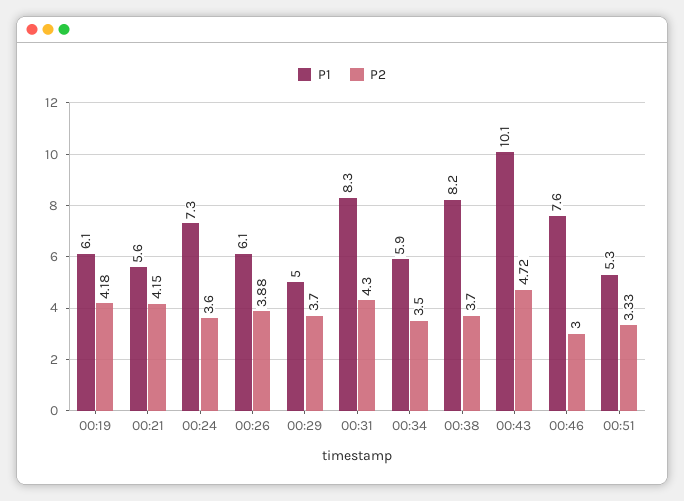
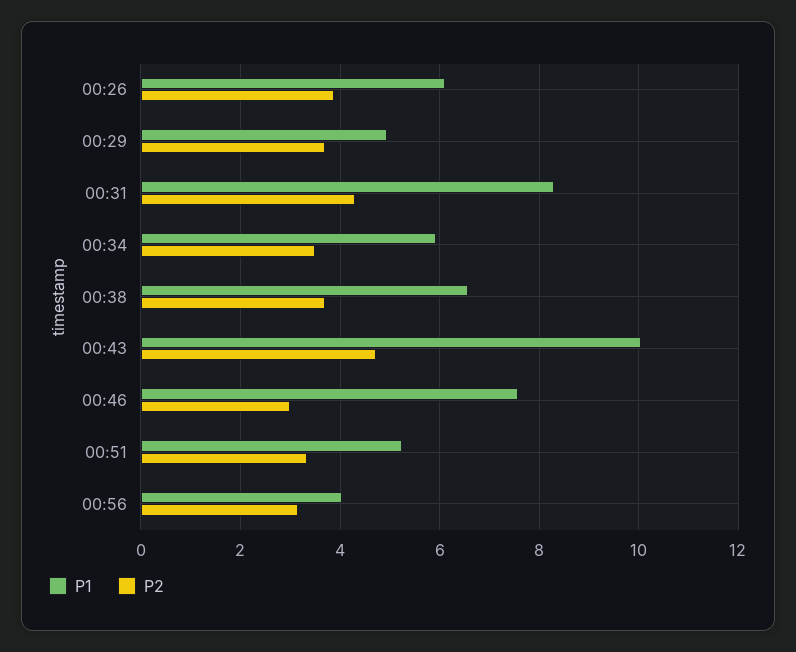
P1, 00:19: 6.1 -> none
P2, 00:19: 4.18 -> none
P1, 00:21: 5.6 -> none
P2, 00:21: 4.15 -> none
P1, 00:24: 7.3 -> none
P2, 00:24: 3.6 -> none
P1, 00:38: 8.2 -> 6.6
P1, 00:56: none -> 4
P2, 00:56: none -> 3.2

